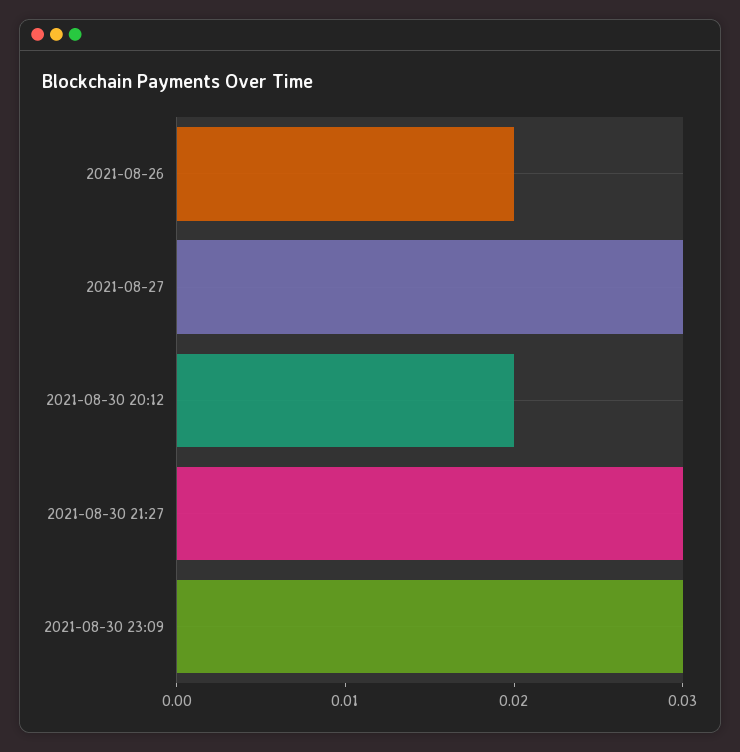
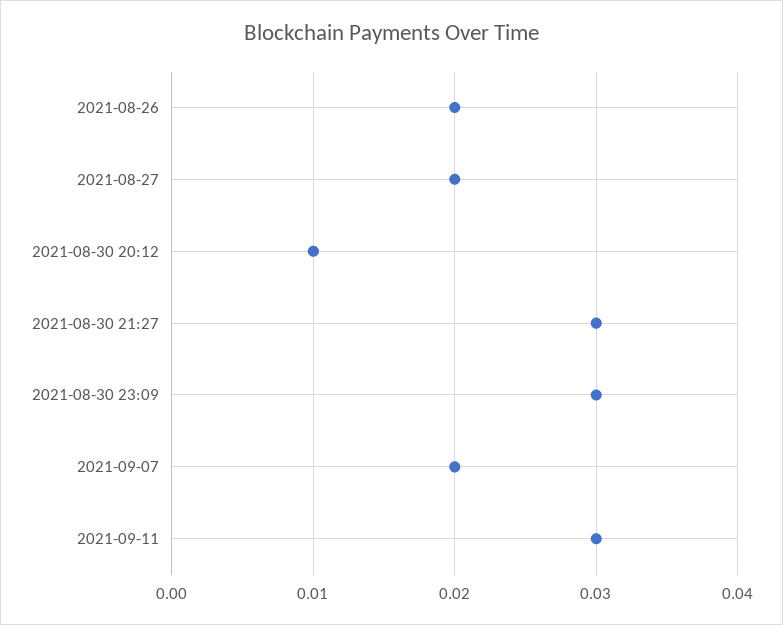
2021-08-27: 0.03 -> 0.02
2021-08-30 20:12: 0.02 -> 0.01
2021-09-07: none -> 0.02
2021-09-11: none -> 0.03

